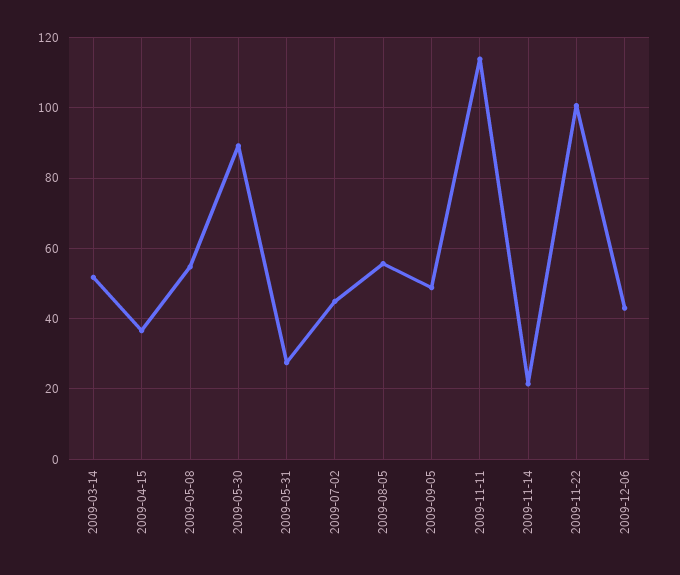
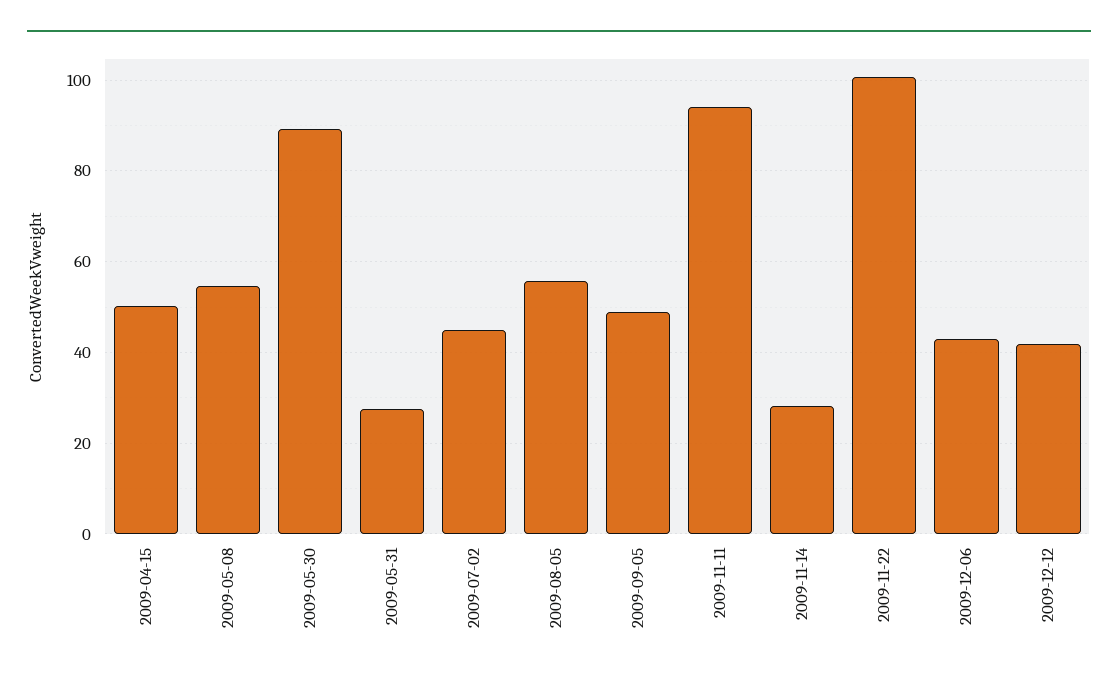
2009-03-14: 52 -> none
2009-04-15: 36 -> 50
2009-11-11: 114 -> 94
2009-11-14: 22 -> 28
2009-12-12: none -> 42

